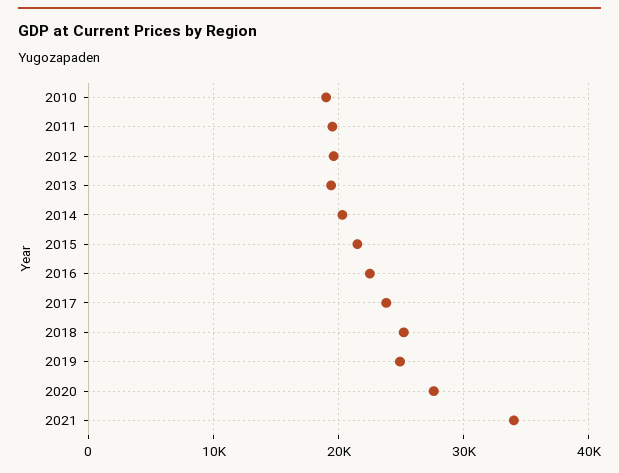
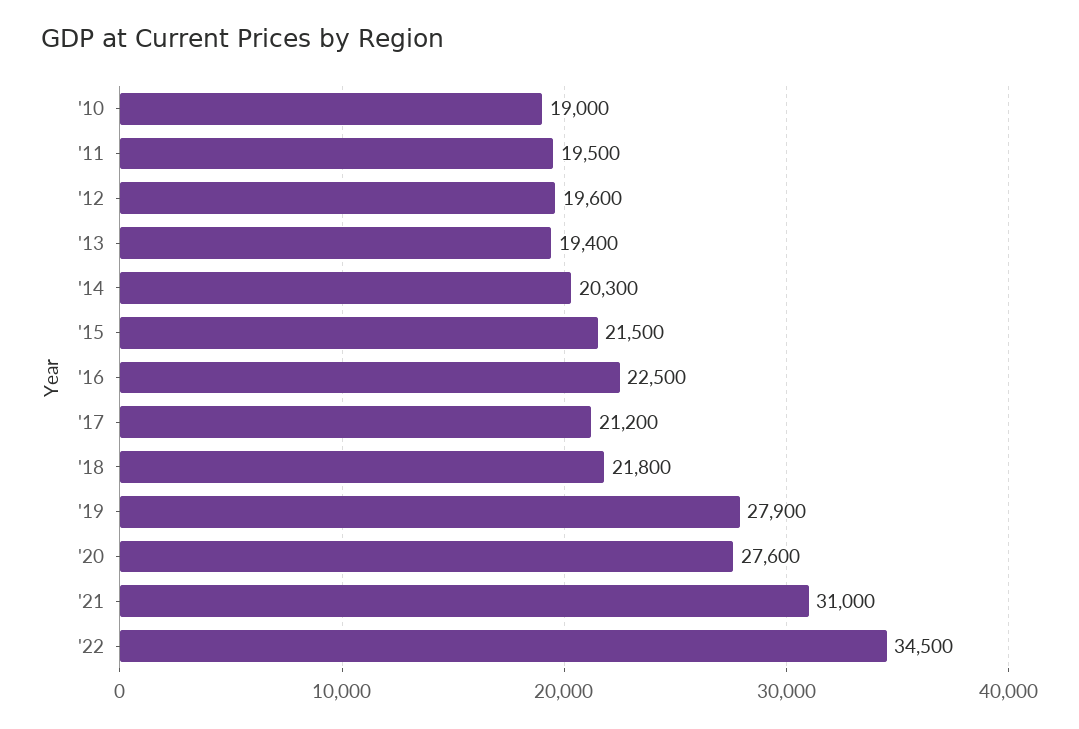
2017: 24000 -> 21200
2018: 25000 -> 21800
2019: 25000 -> 27900
2021: 34000 -> 31000
'22: none -> 34500

